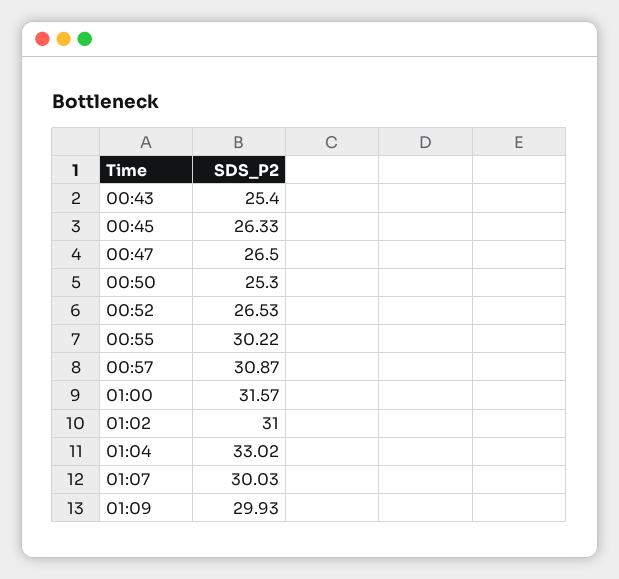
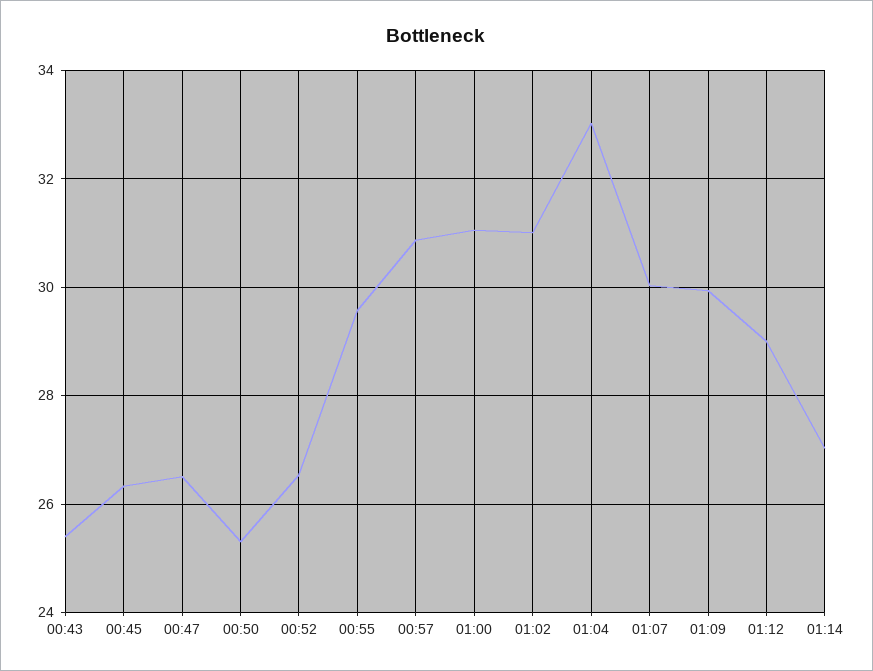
00:55: 30.22 -> 29.6
01:00: 31.57 -> 31
01:12: none -> 29
01:14: none -> 27

